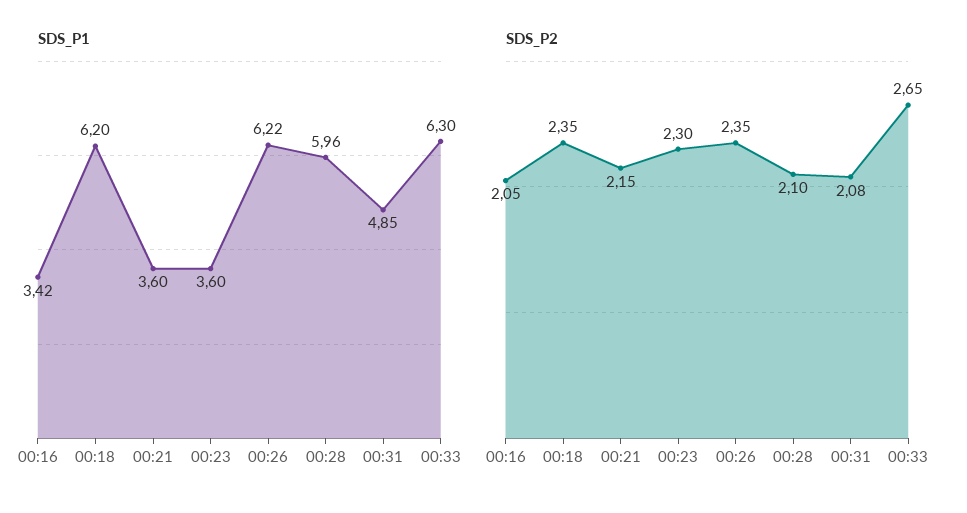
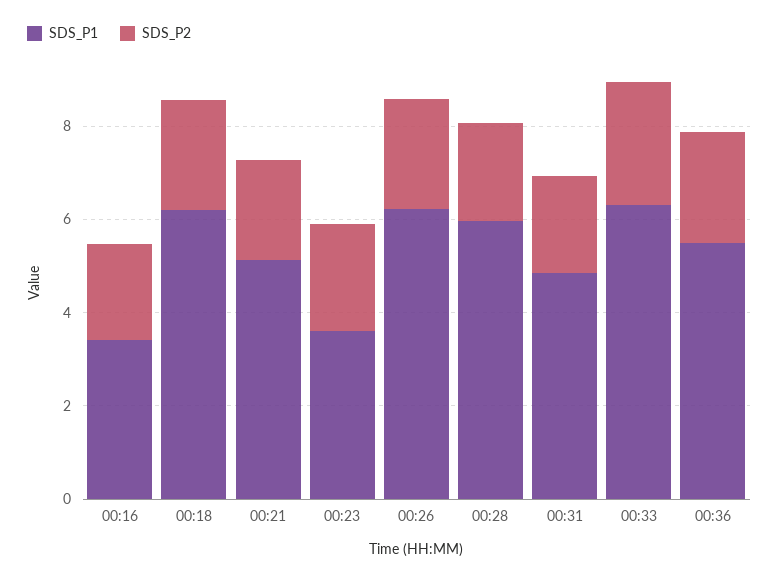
SDS_P1, 00:21: 3.6 -> 5
SDS_P1, 00:36: none -> 5.5
SDS_P2, 00:36: none -> 2.5

